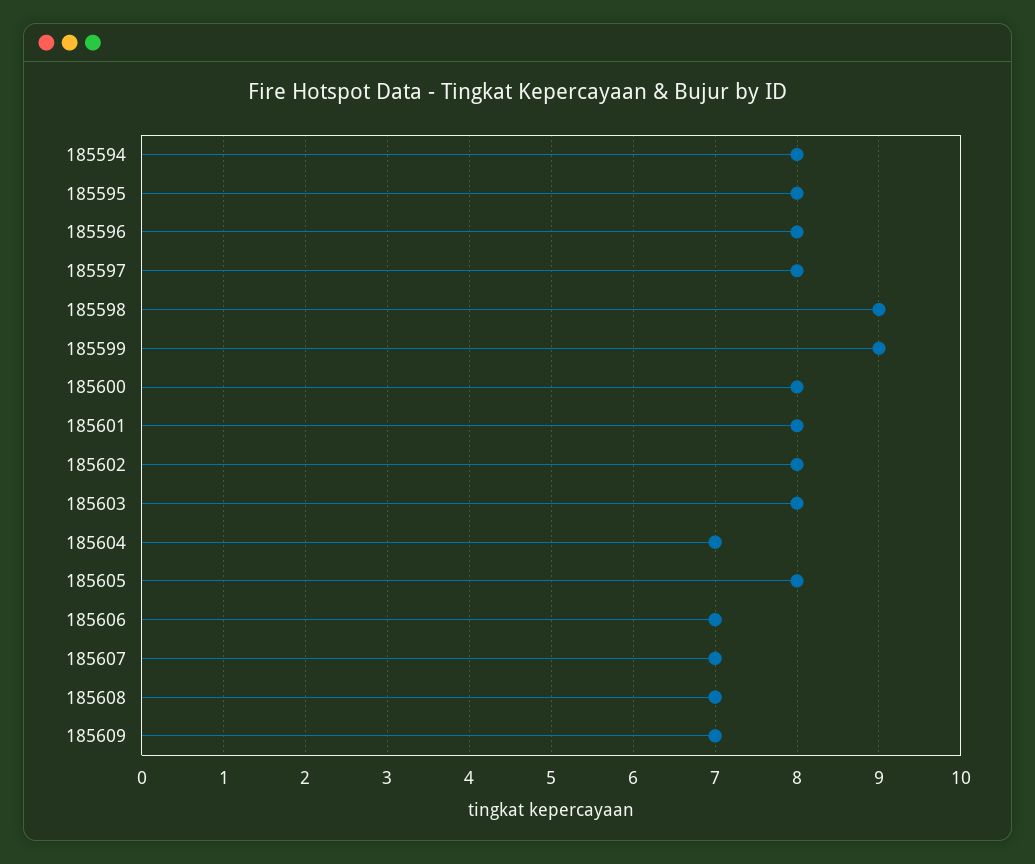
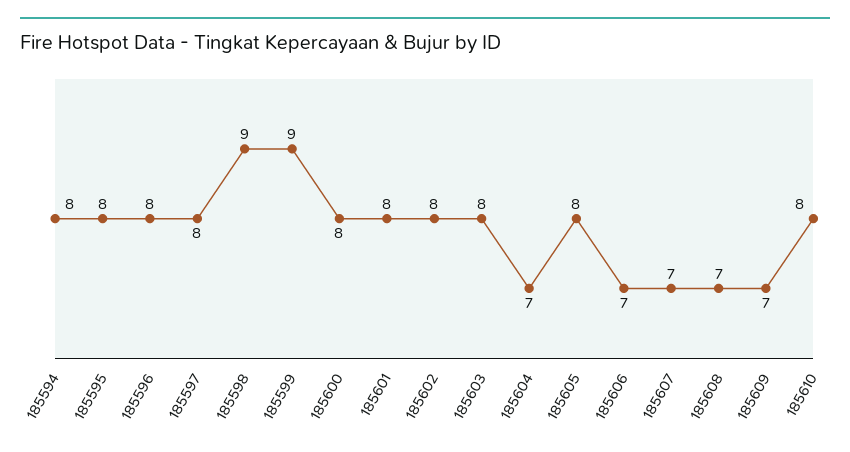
185610: none -> 8

